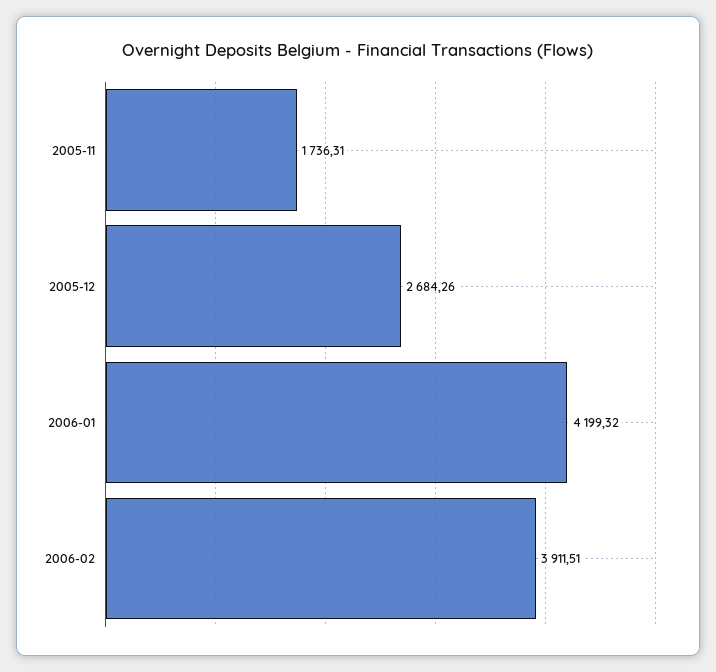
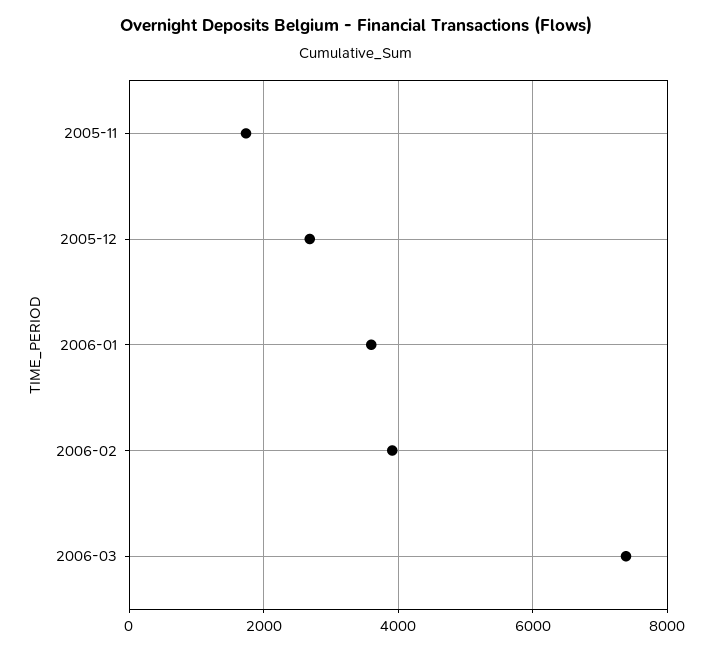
2006-01: 4199.32 -> 3600
2006-03: none -> 7400

